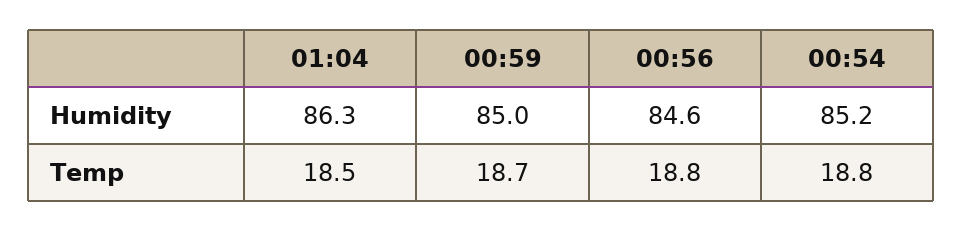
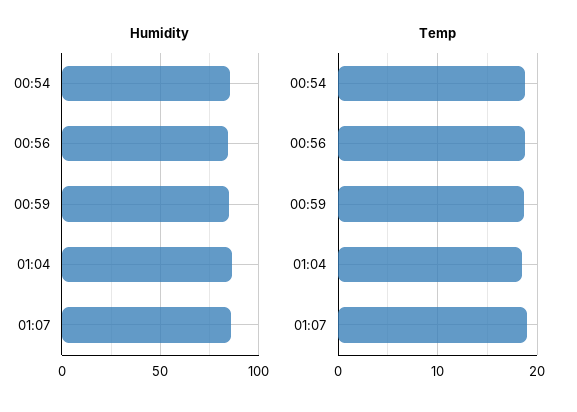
Humidity, 01:07: none -> 85
Temp, 01:07: none -> 19

